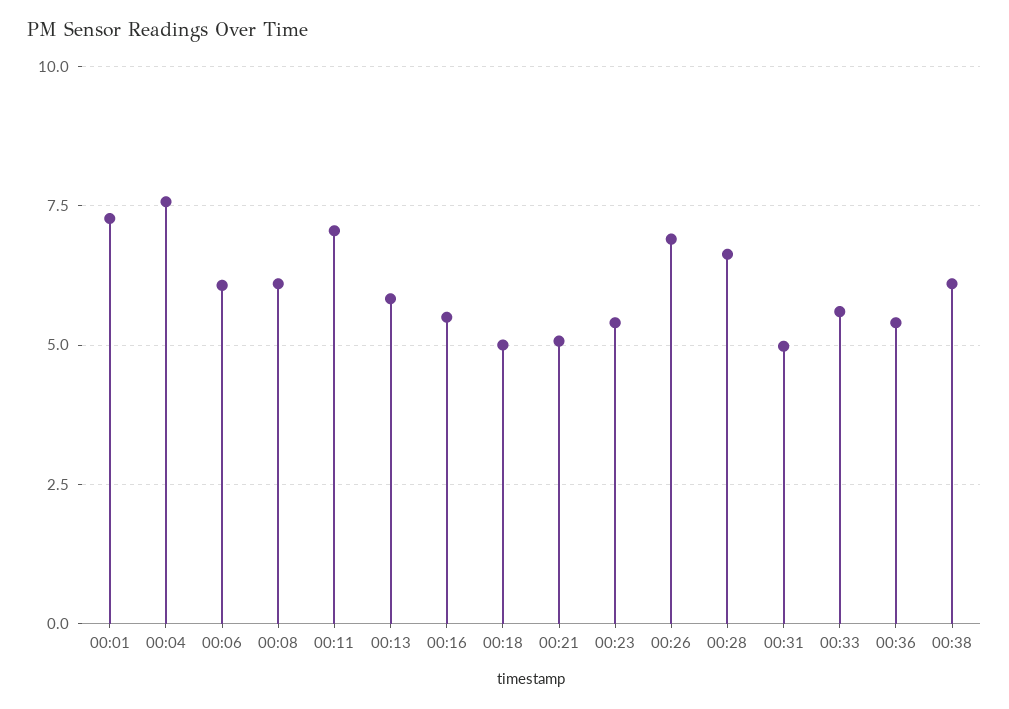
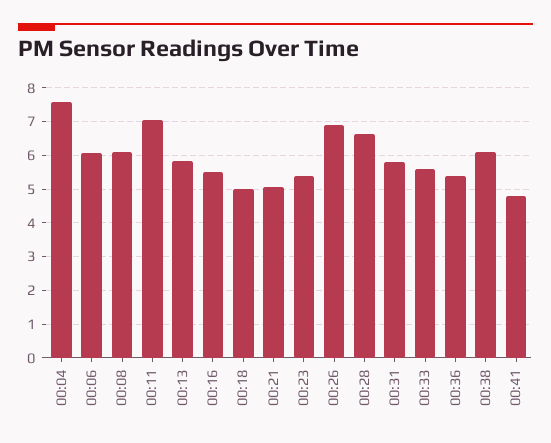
00:01: 7.25 -> none
00:31: 5 -> 5.8
00:41: none -> 4.8

